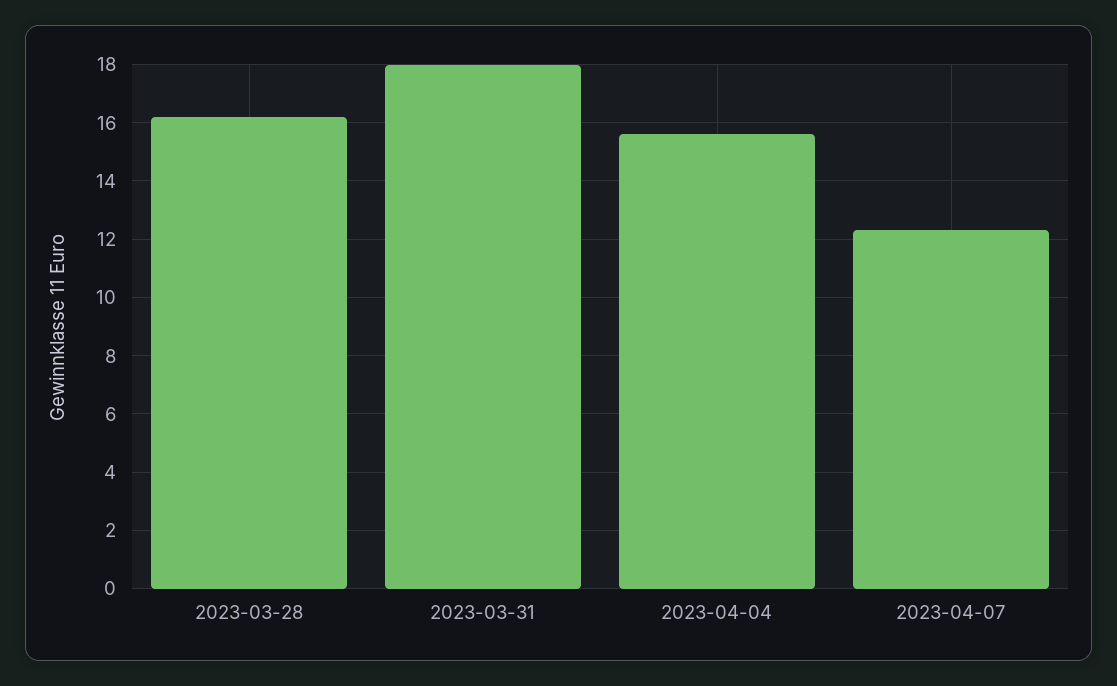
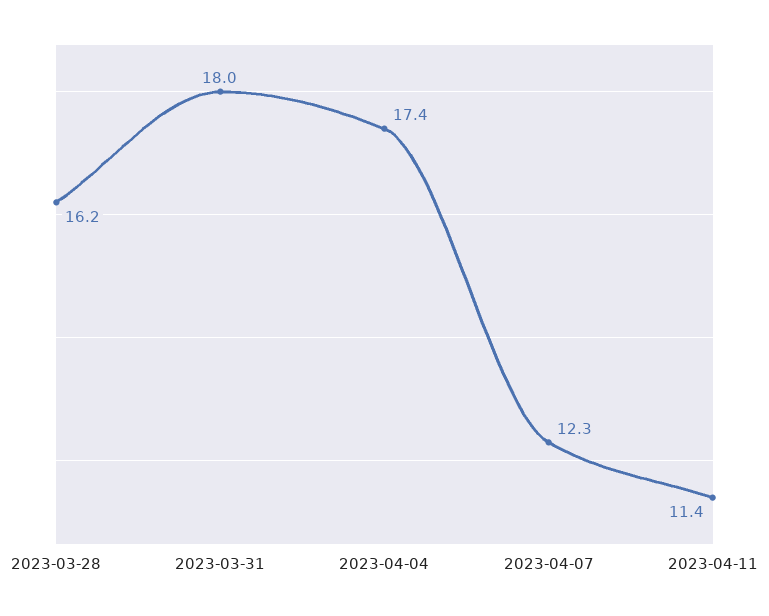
2023-04-04: 15.5 -> 17.4
2023-04-11: none -> 11.4

